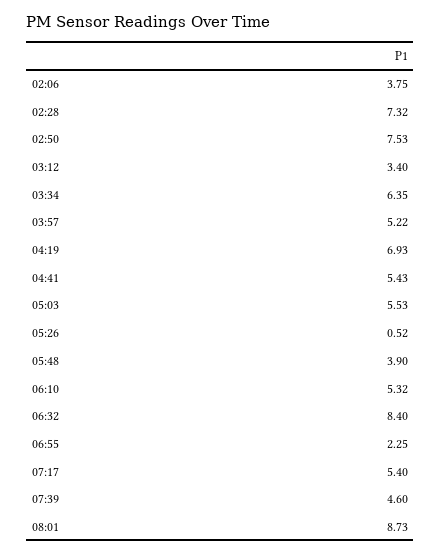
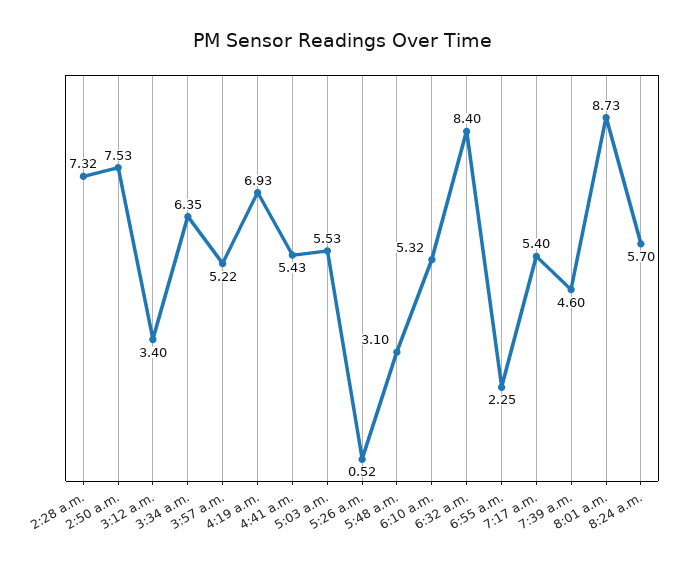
02:06: 3.75 -> none
05:48: 3.9 -> 3.1
8:24 a.m.: none -> 5.7

